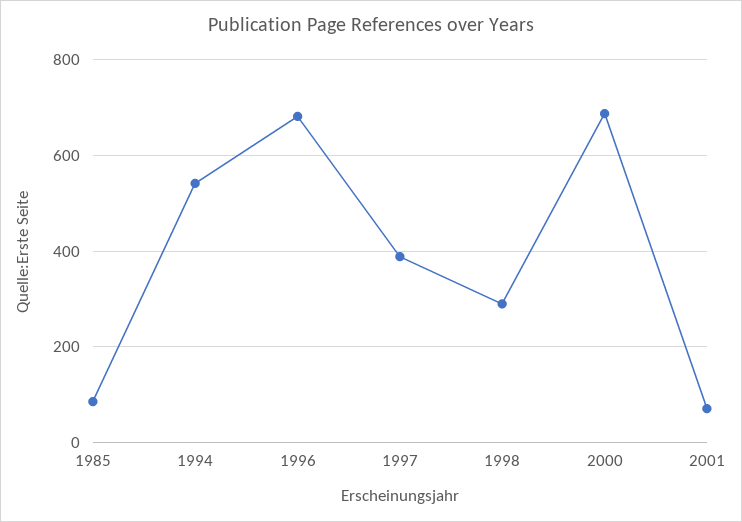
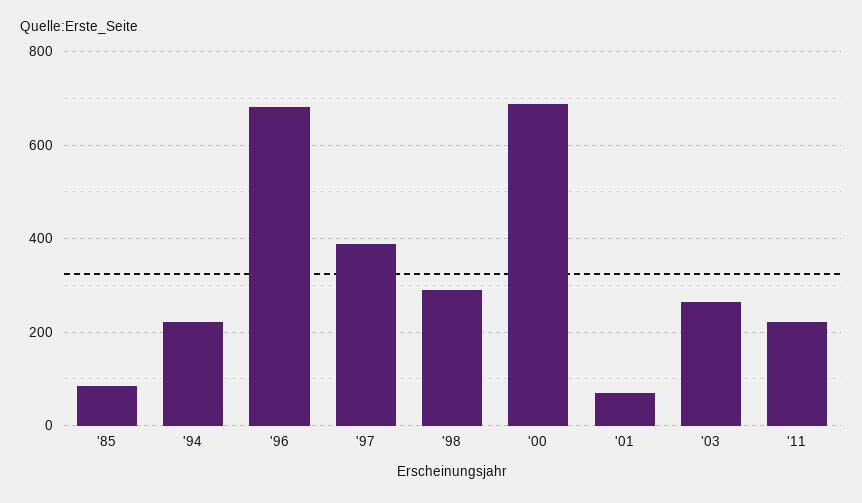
1994: 540 -> 220
'03: none -> 260
'11: none -> 220

